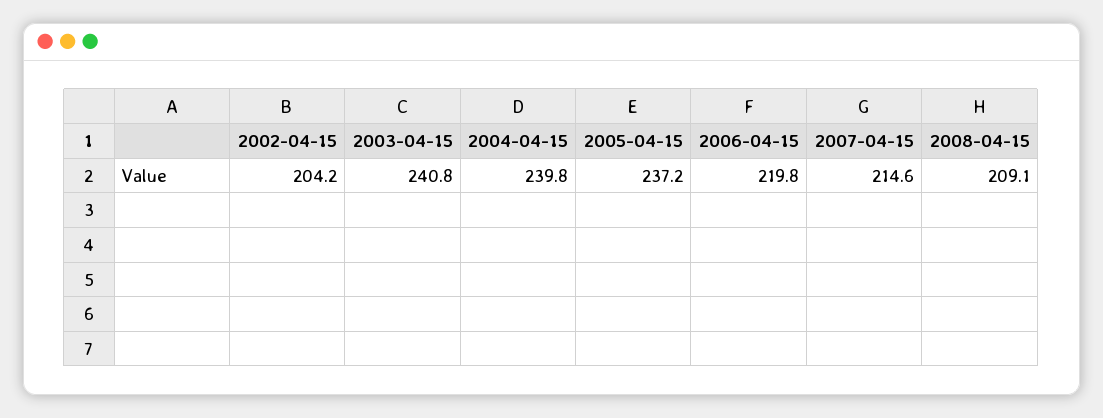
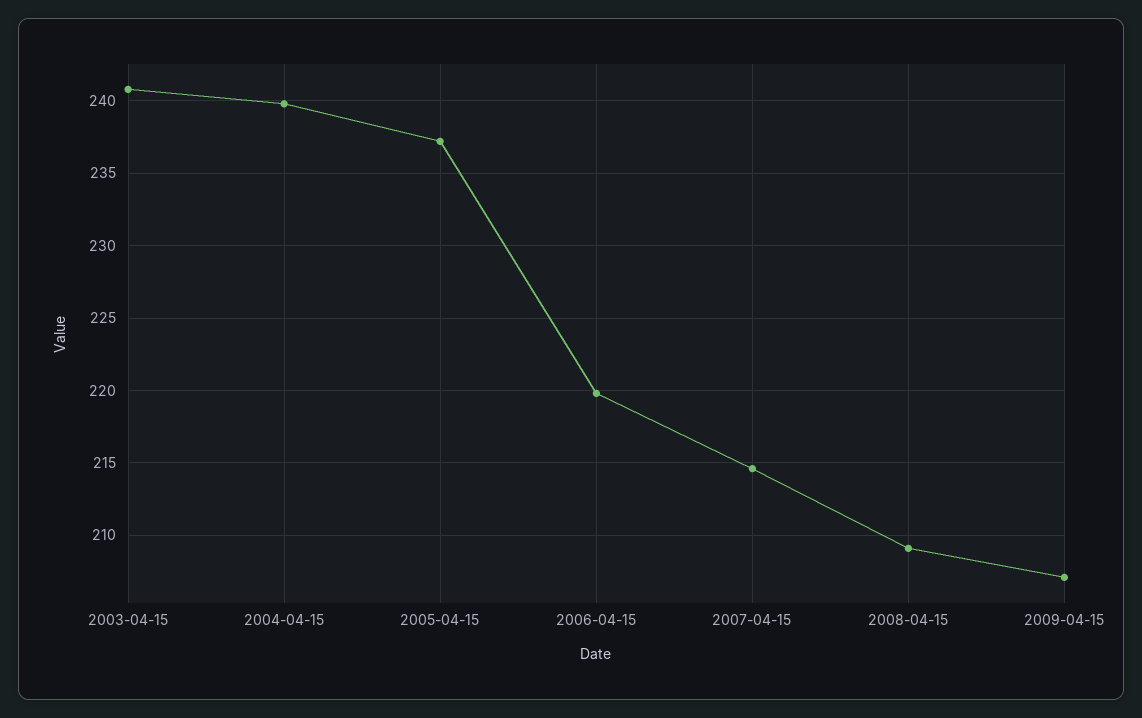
2002-04-15: 204.2 -> none
2009-04-15: none -> 207

